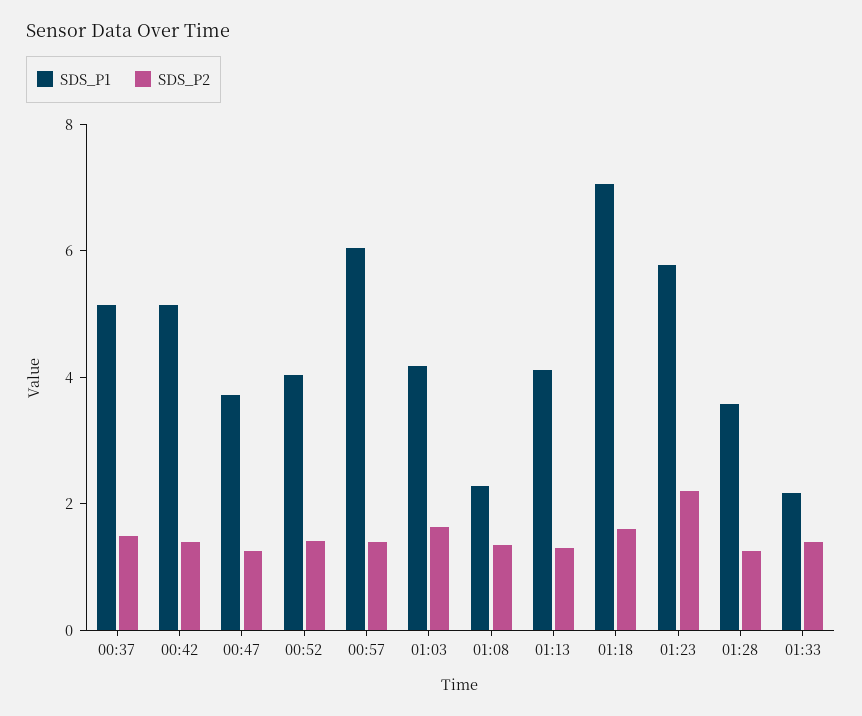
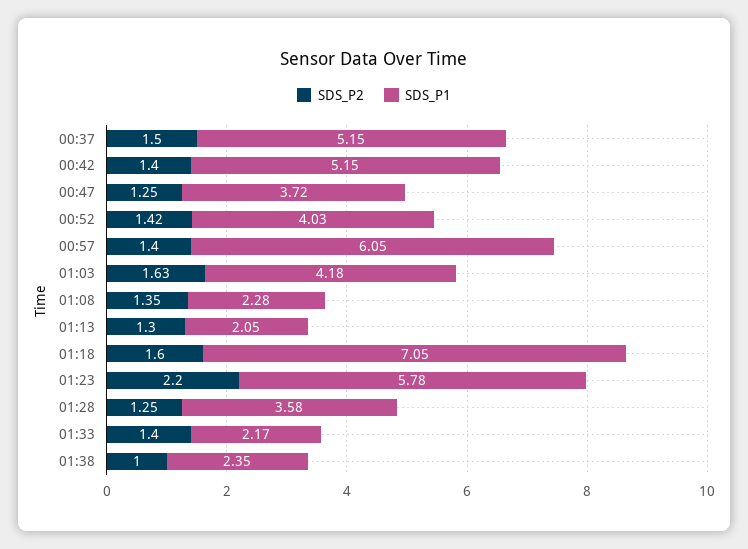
SDS_P1, 01:13: 4 -> 2.05
SDS_P2, 01:38: none -> 1
SDS_P1, 01:38: none -> 2.35

